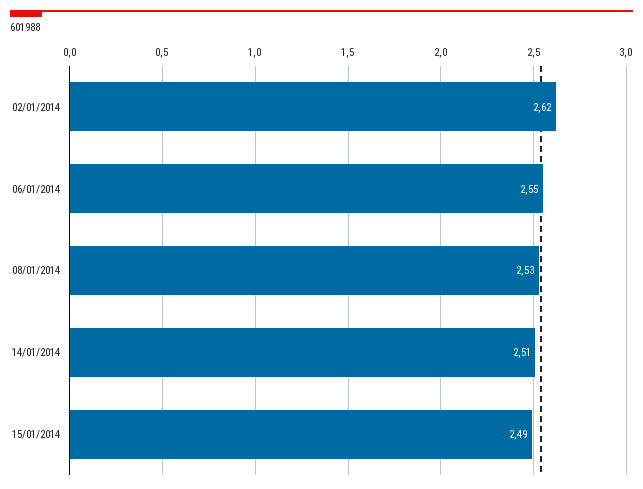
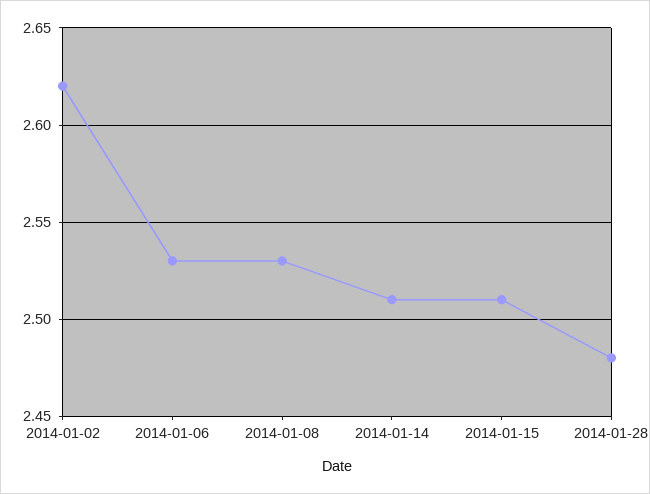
06/01/2014: 2.55 -> 2.53
15/01/2014: 2.49 -> 2.51
2014-01-28: none -> 2.48

